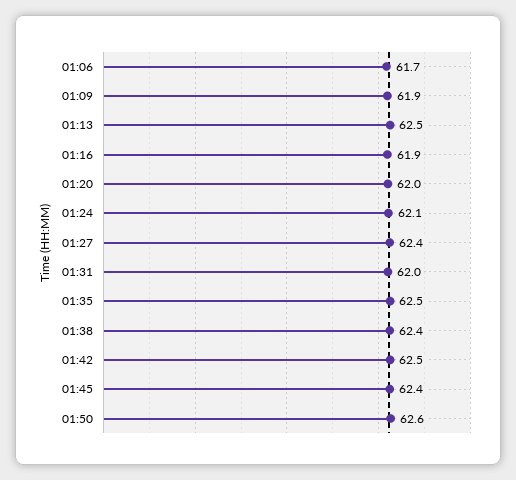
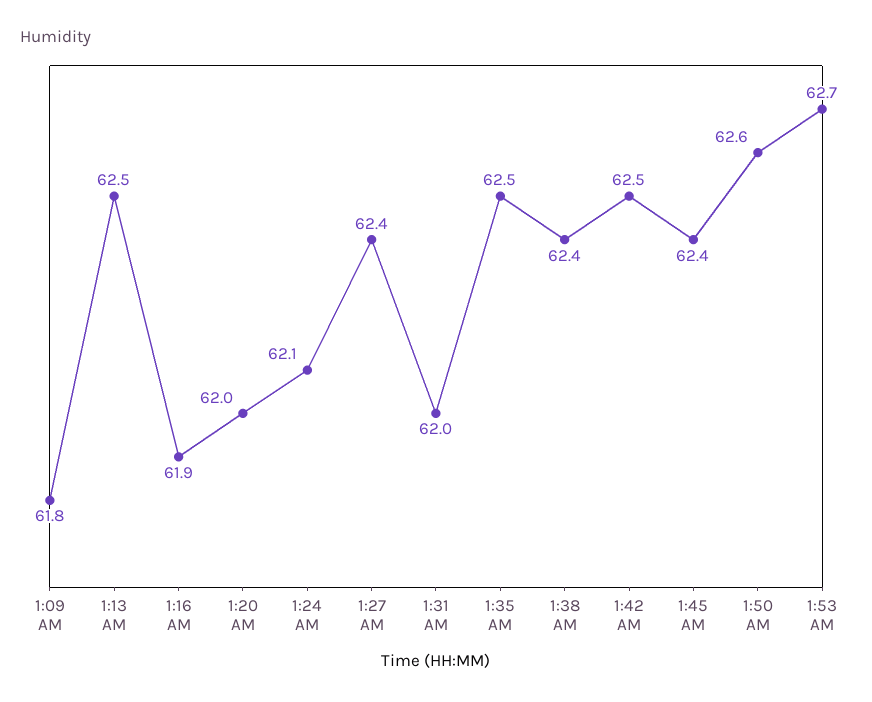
01:06: 61.7 -> none
01:09: 61.9 -> 61.8
1:53 AM: none -> 62.7

